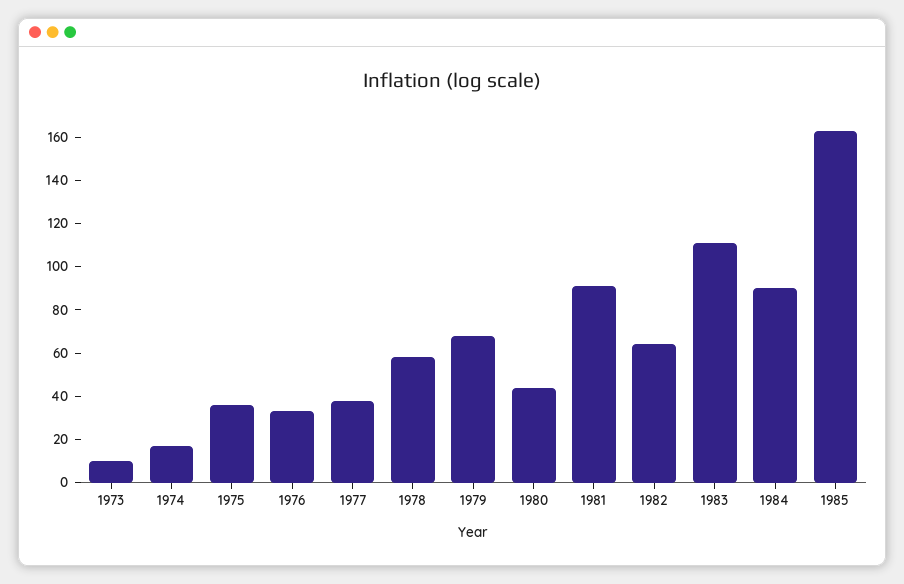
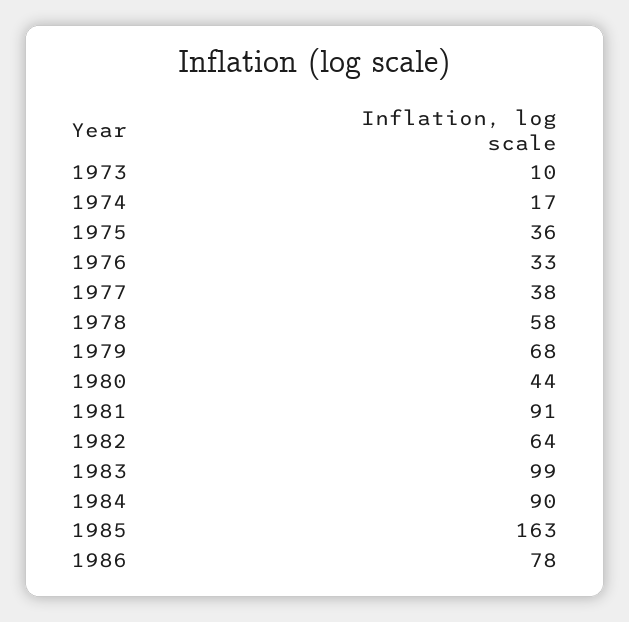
1983: 110 -> 99
1986: none -> 78

